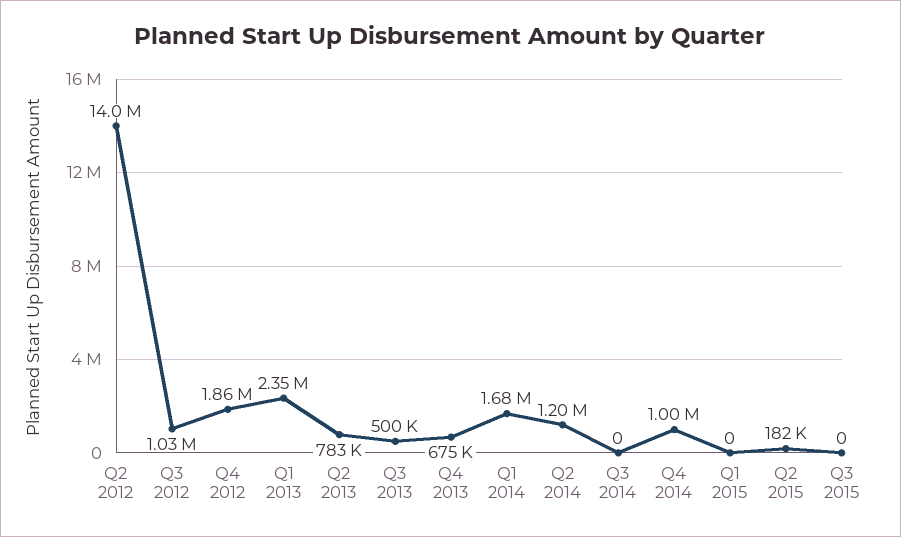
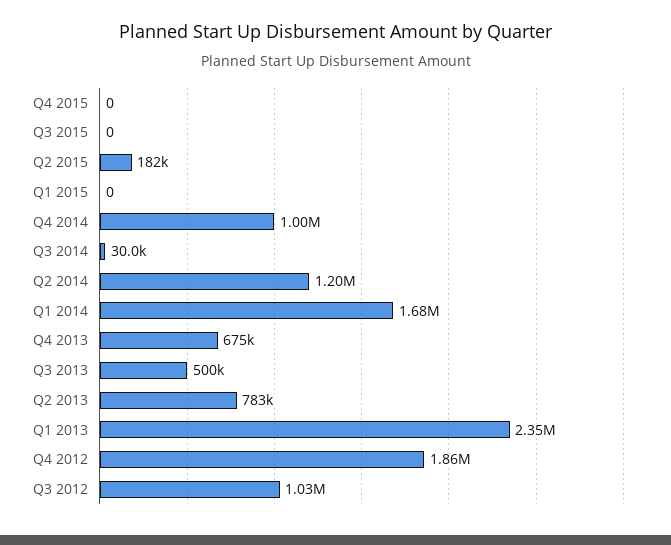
Q2 2012: 14000000 -> none
Q3 2014: 0 -> 30000
Q4 2015: none -> 0

